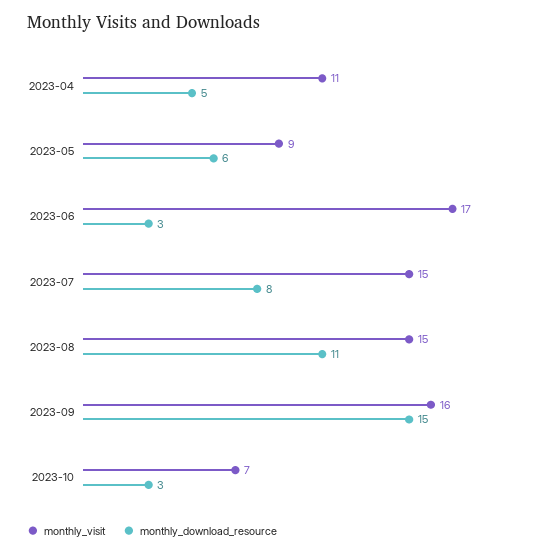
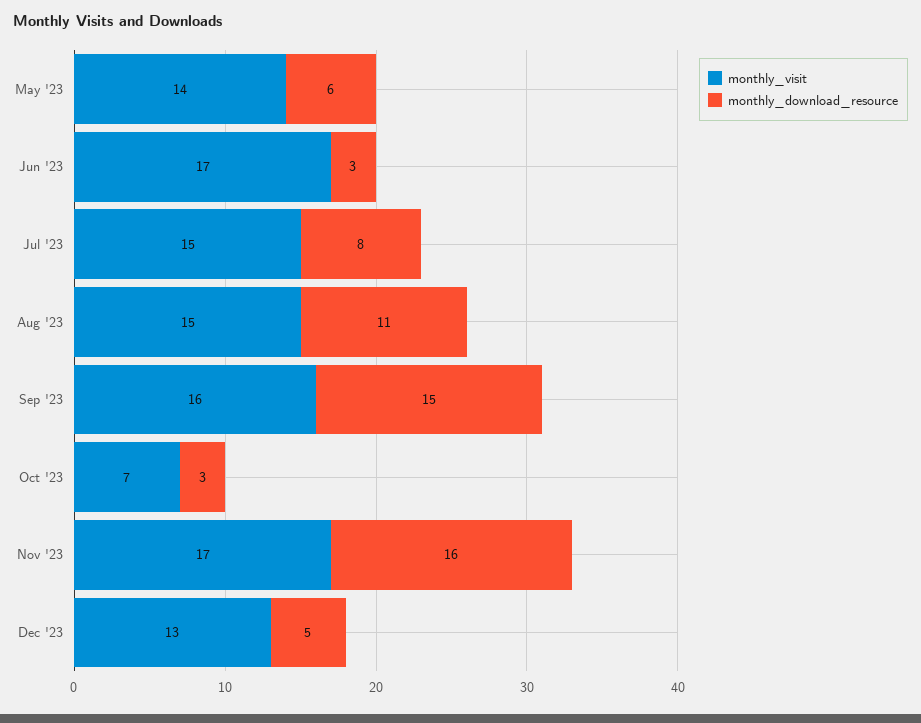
monthly_visit, 2023-04: 11 -> none
monthly_download_resource, 2023-04: 5 -> none
monthly_visit, 2023-05: 9 -> 14
monthly_visit, Nov '23: none -> 17
monthly_download_resource, Nov '23: none -> 16
monthly_visit, Dec '23: none -> 13
monthly_download_resource, Dec '23: none -> 5

